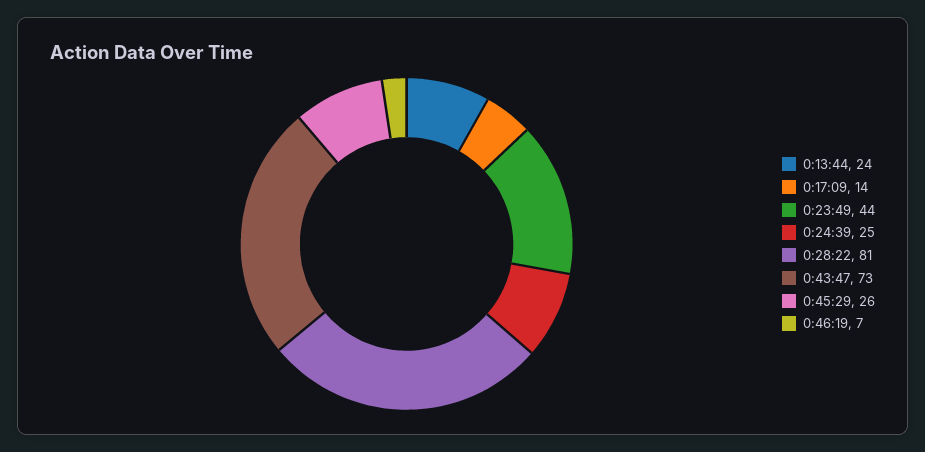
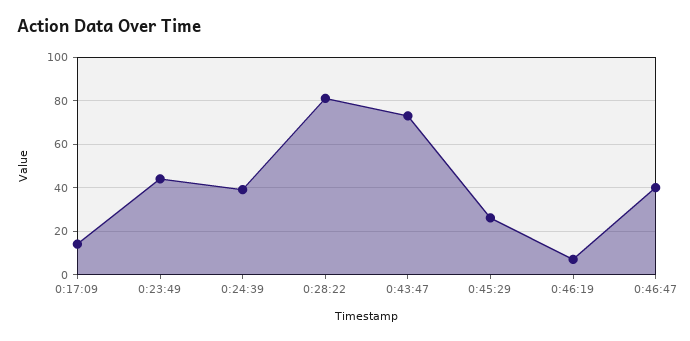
0:13:44: 24 -> none
0:24:39: 25 -> 40
0:46:47: none -> 40

